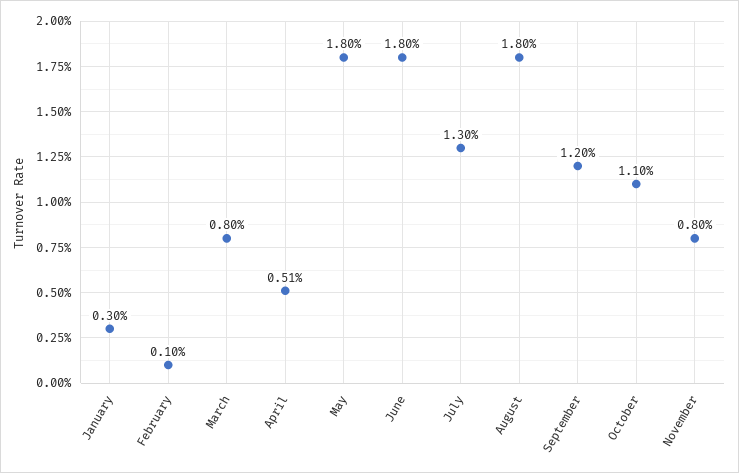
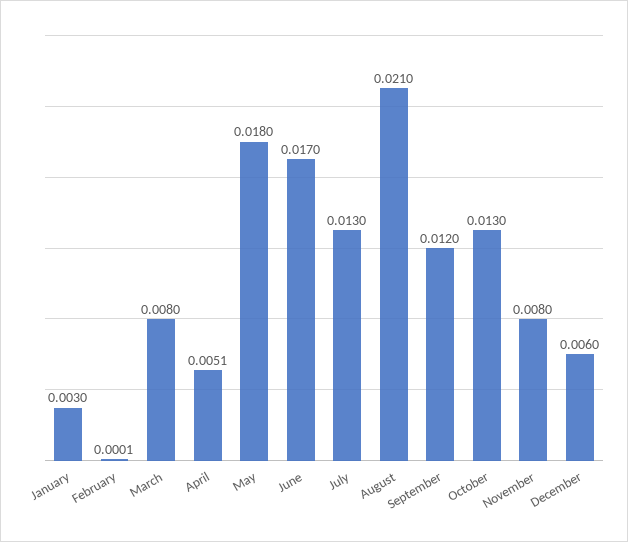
February: 0.001 -> 0.0001
June: 0.018 -> 0.017
August: 0.018 -> 0.021
October: 0.011 -> 0.013
December: none -> 0.006

